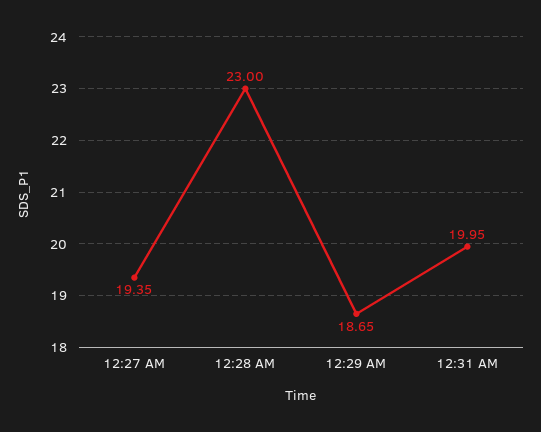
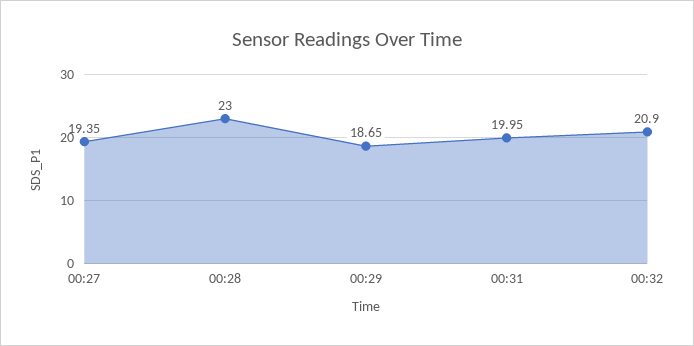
00:32: none -> 20.9

